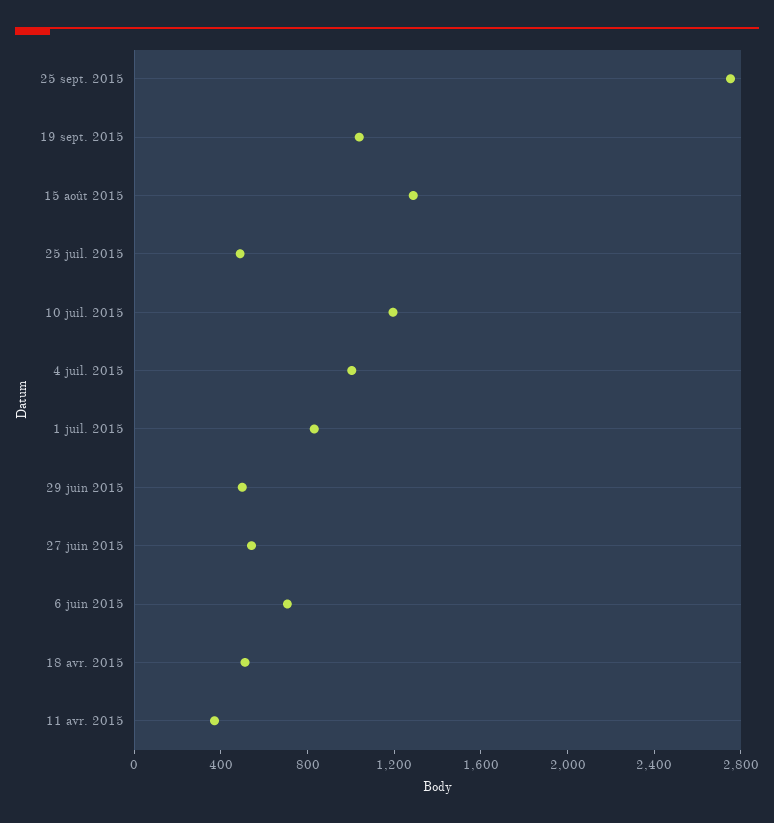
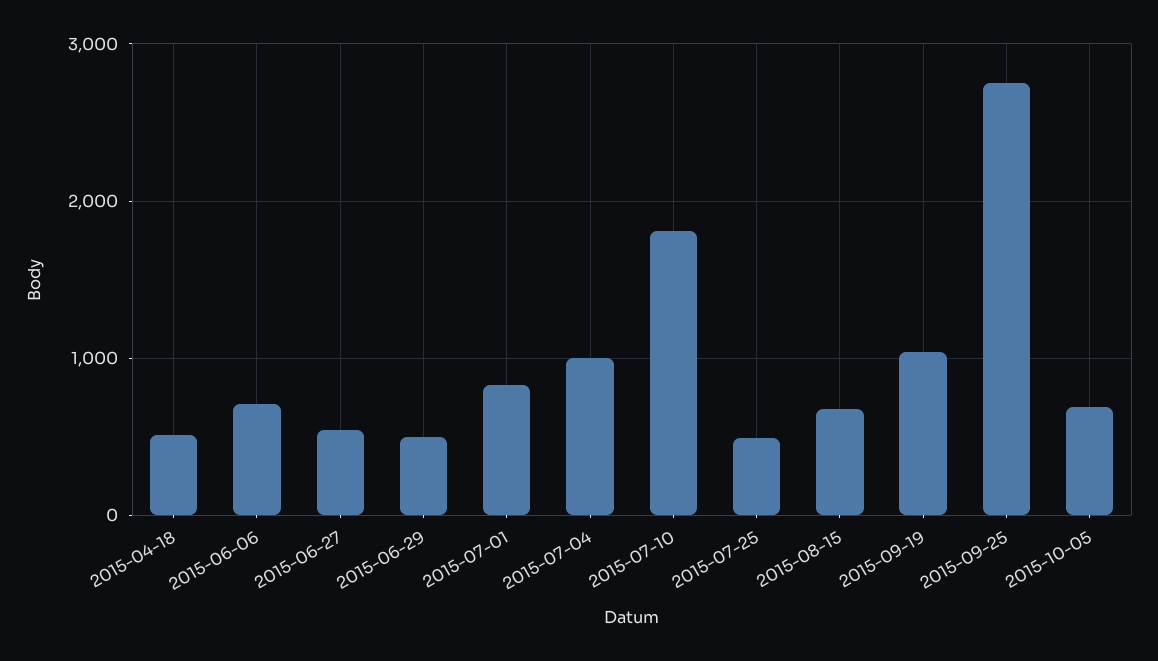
15 août 2015: 1300 -> 700
10 juil. 2015: 1200 -> 1800
11 avr. 2015: 400 -> none
2015-10-05: none -> 700

